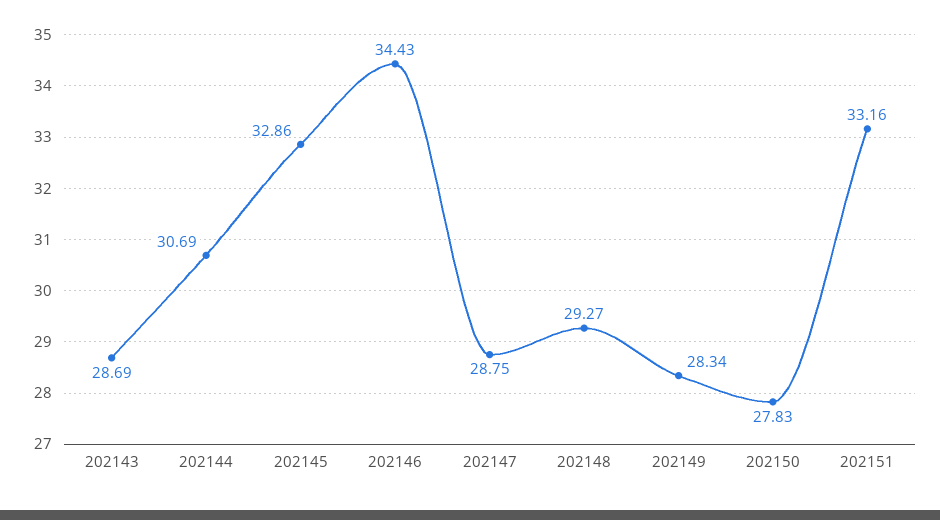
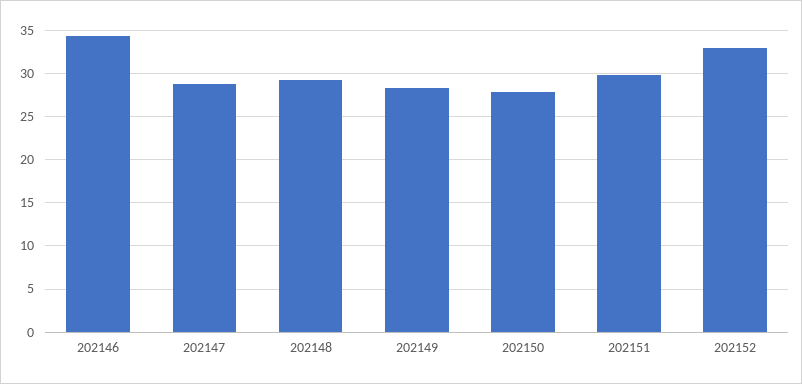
202143: 28.69 -> none
202144: 30.69 -> none
202145: 32.86 -> none
202151: 33.16 -> 30
202152: none -> 33

